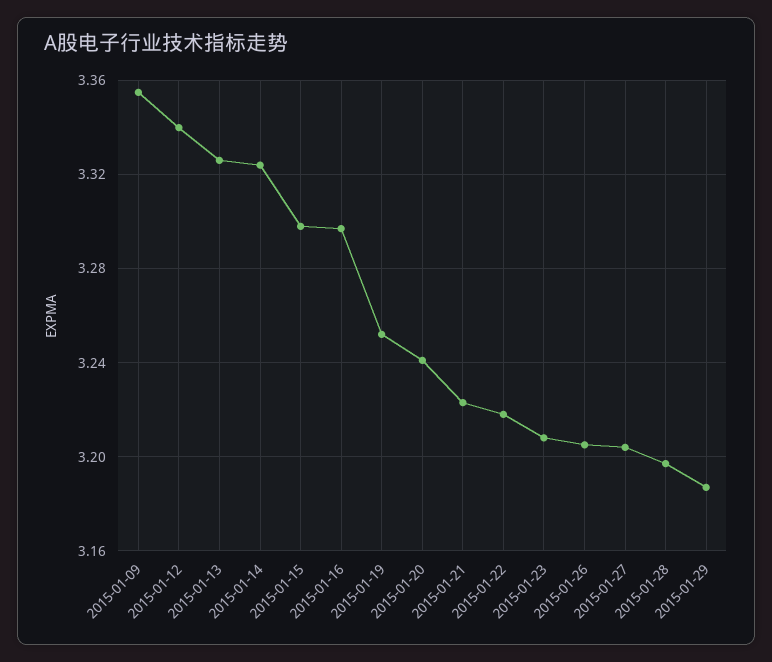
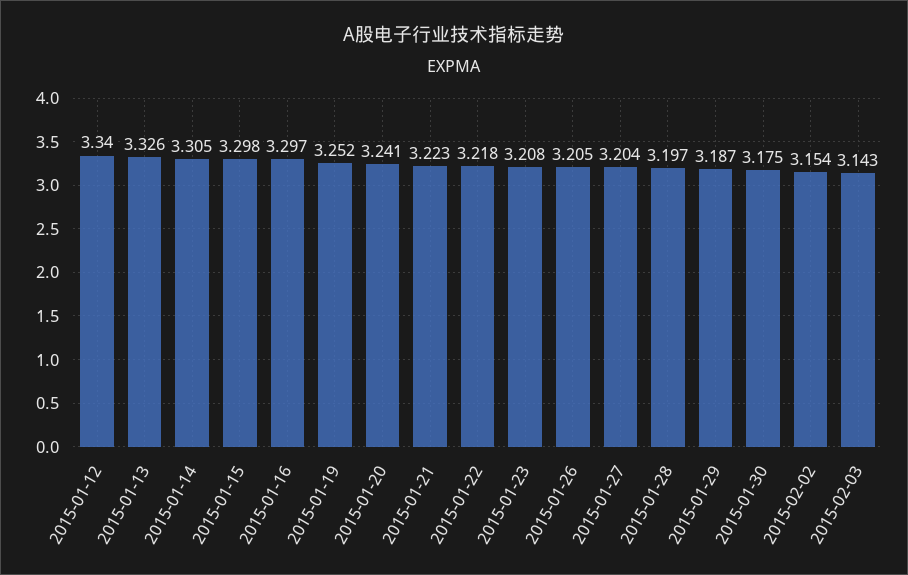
2015-01-09: 3.355 -> none
2015-01-14: 3.325 -> 3.305
2015-01-30: none -> 3.175
2015-02-02: none -> 3.154
2015-02-03: none -> 3.143

